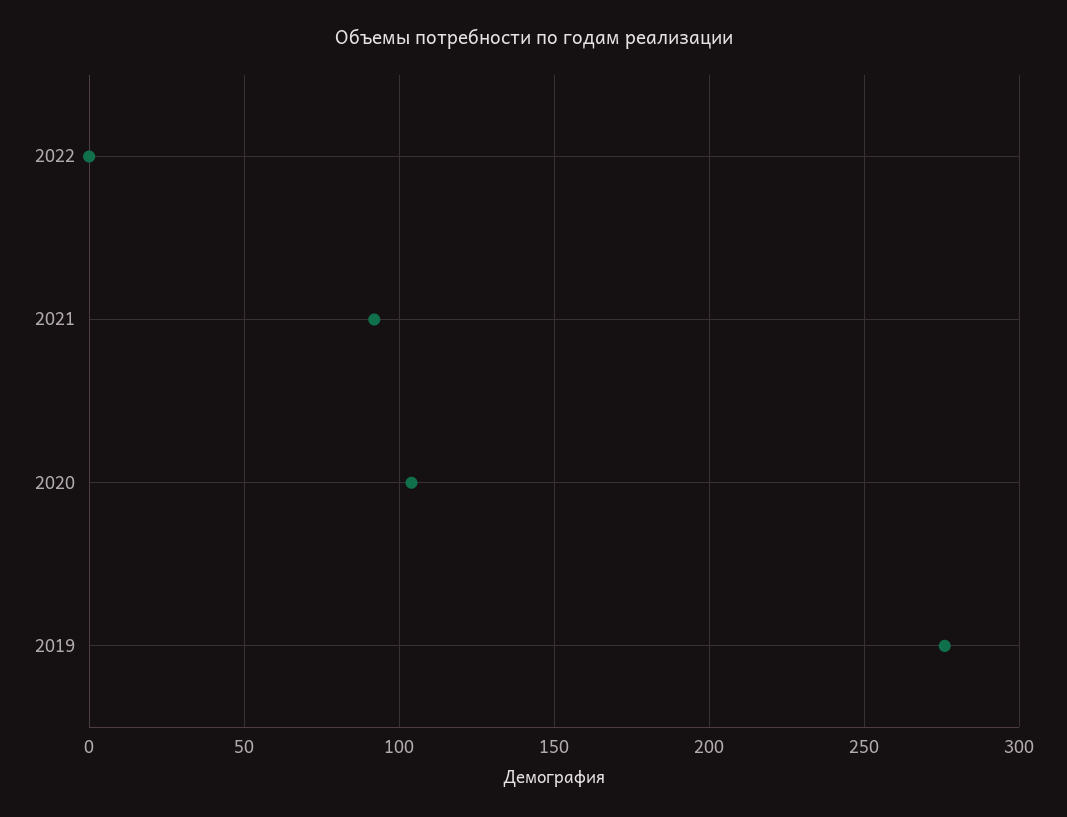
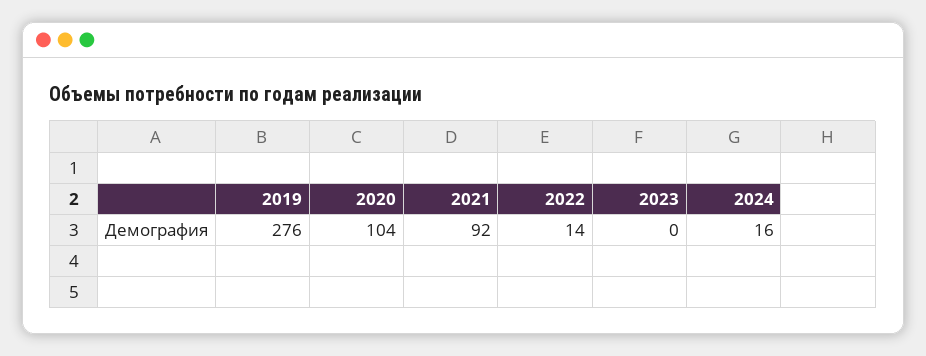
2022: 0 -> 14
2023: none -> 0
2024: none -> 16

